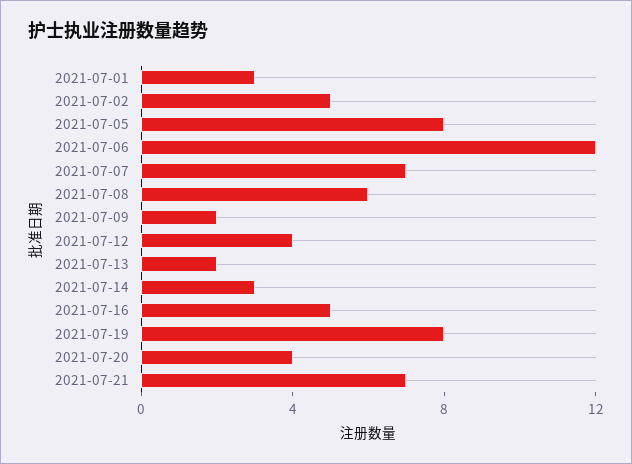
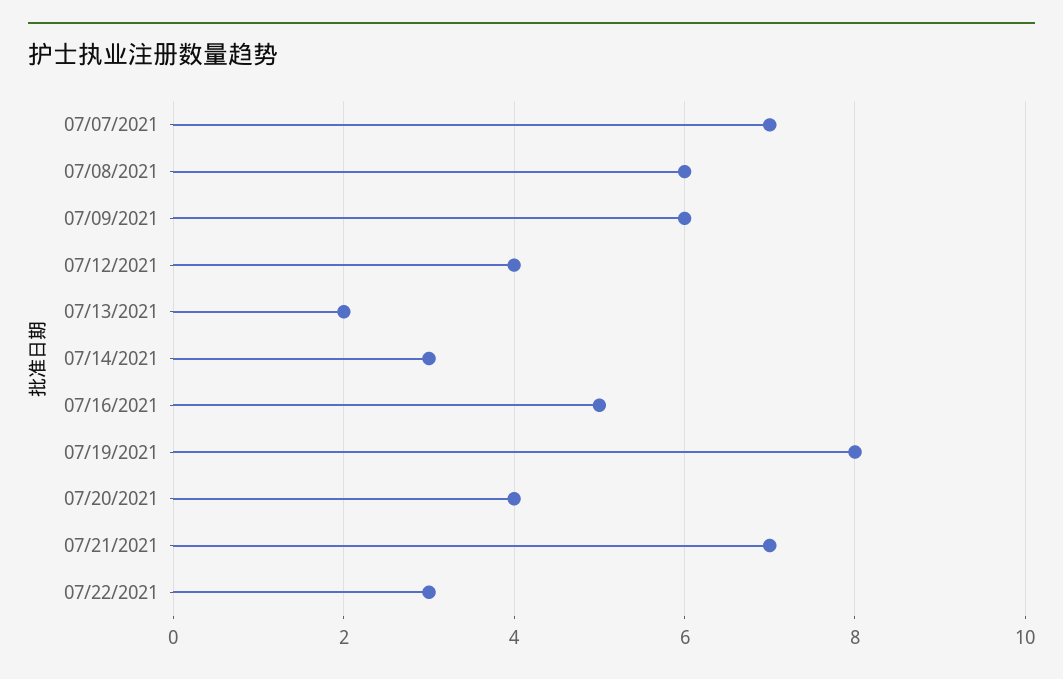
2021-07-01: 3 -> none
2021-07-02: 5 -> none
2021-07-05: 8 -> none
2021-07-06: 12 -> none
2021-07-09: 2 -> 6
07/22/2021: none -> 3

